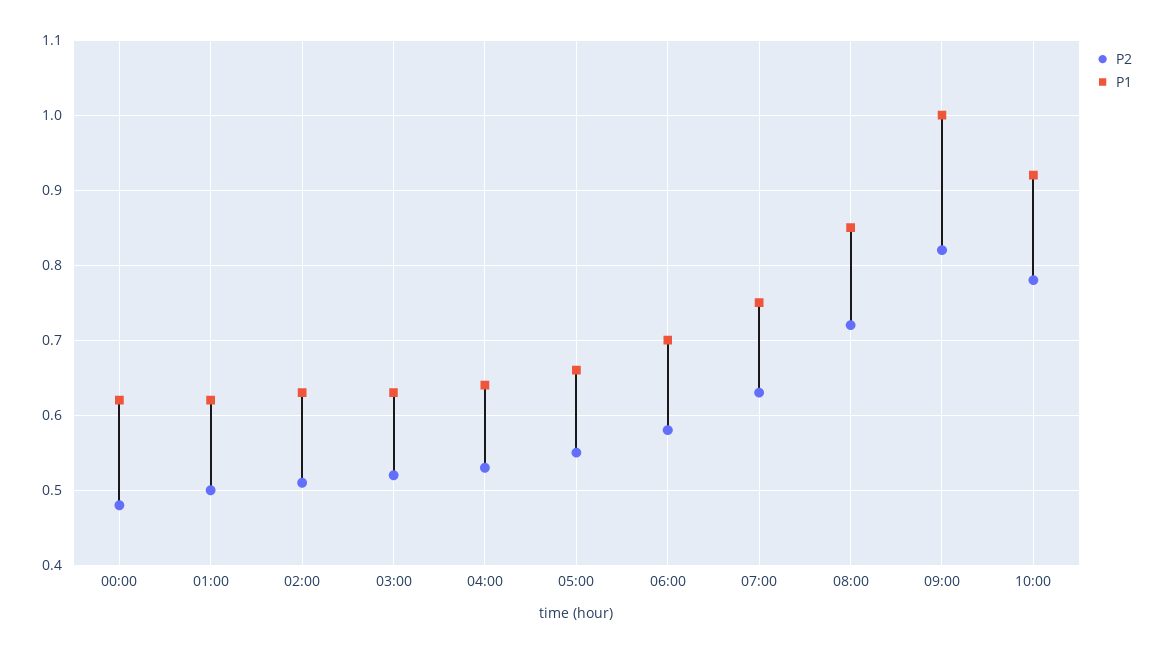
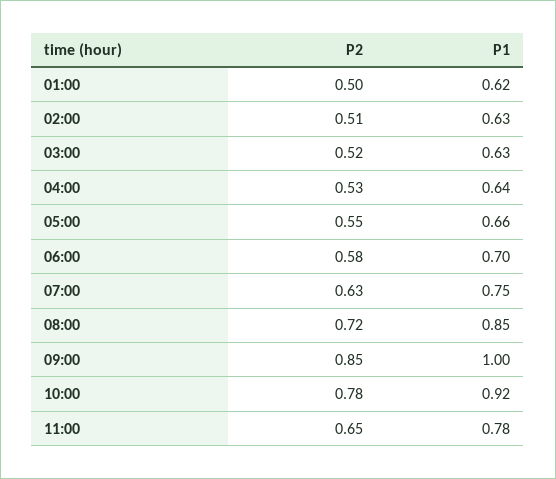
P2, 00:00: 0.48 -> none
P1, 00:00: 0.62 -> none
P2, 09:00: 0.82 -> 0.85
P2, 11:00: none -> 0.65
P1, 11:00: none -> 0.78

